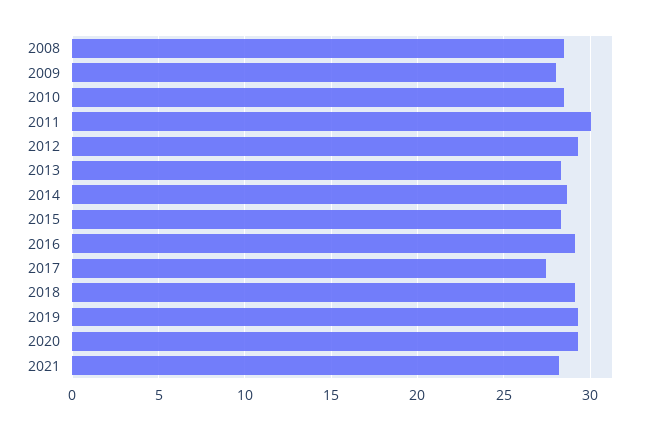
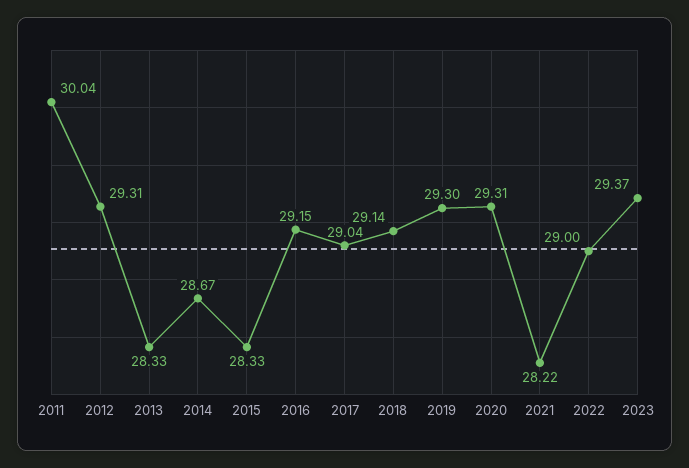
2008: 28.5 -> none
2009: 28 -> none
2010: 28.5 -> none
2017: 27.5 -> 29.04
2022: none -> 29
2023: none -> 29.37

